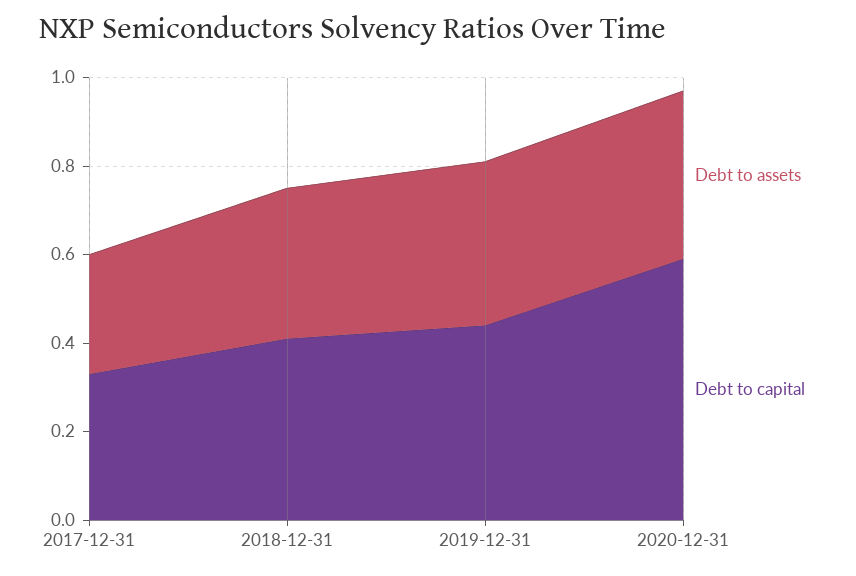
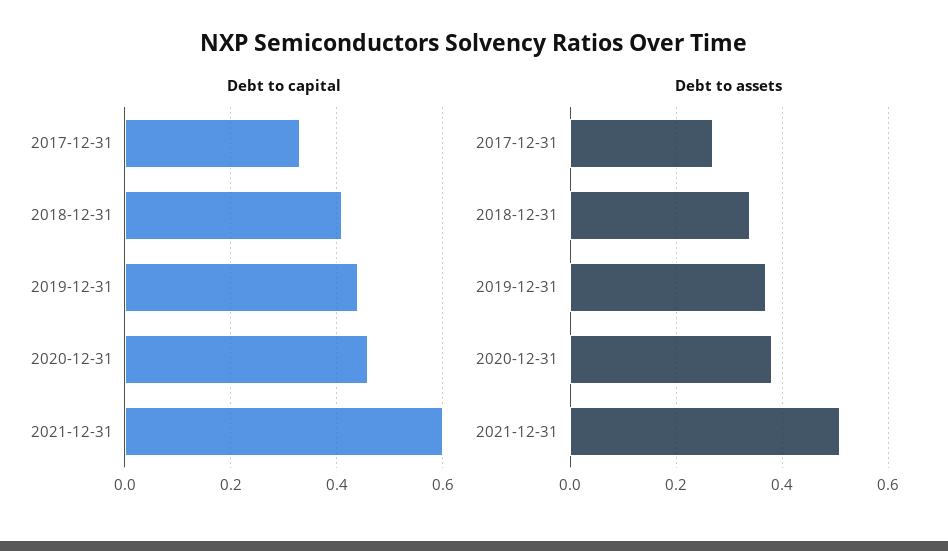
Debt to capital, 2020-12-31: 0.6 -> 0.45
Debt to capital, 2021-12-31: none -> 0.6
Debt to assets, 2021-12-31: none -> 0.5

